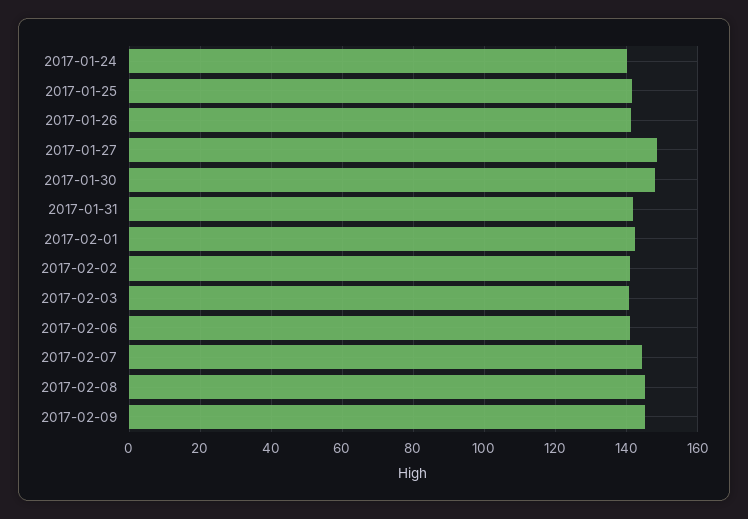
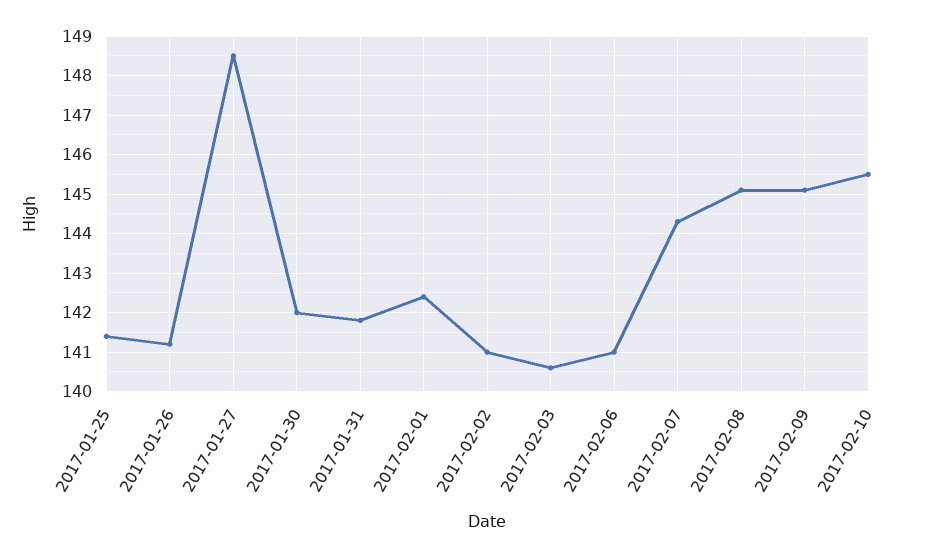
2017-01-24: 140 -> none
2017-01-30: 148 -> 142
2017-02-10: none -> 145.5

